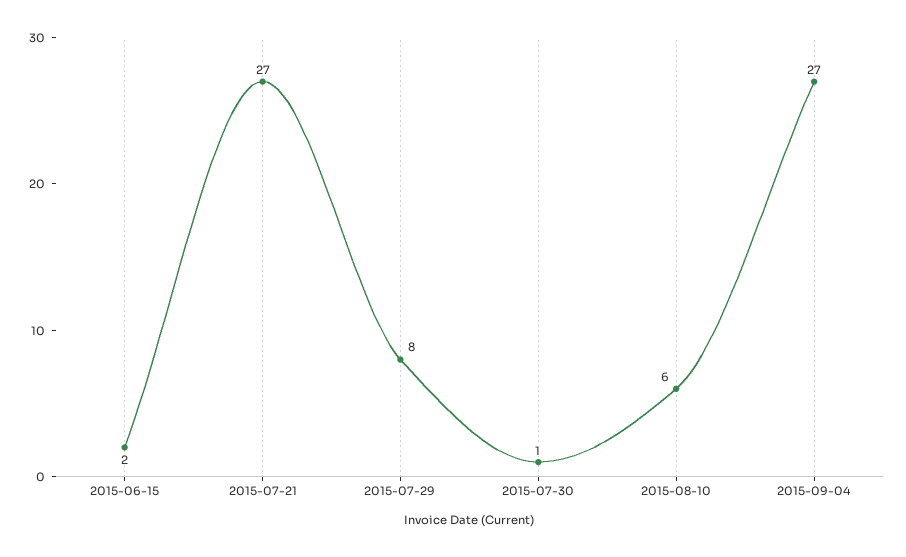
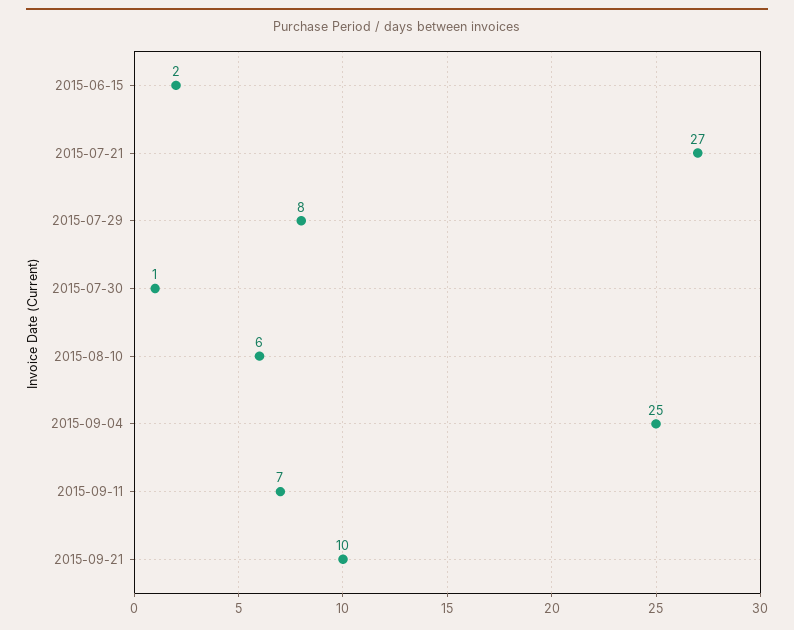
2015-09-04: 27 -> 25
2015-09-11: none -> 7
2015-09-21: none -> 10

